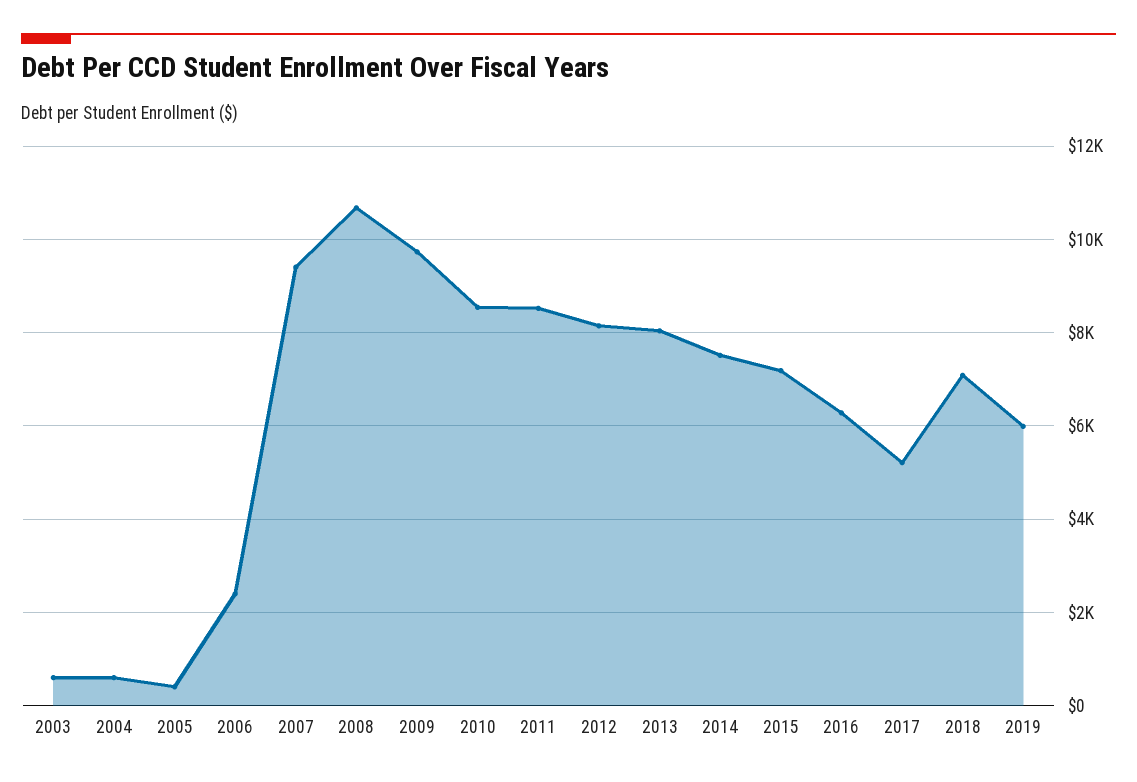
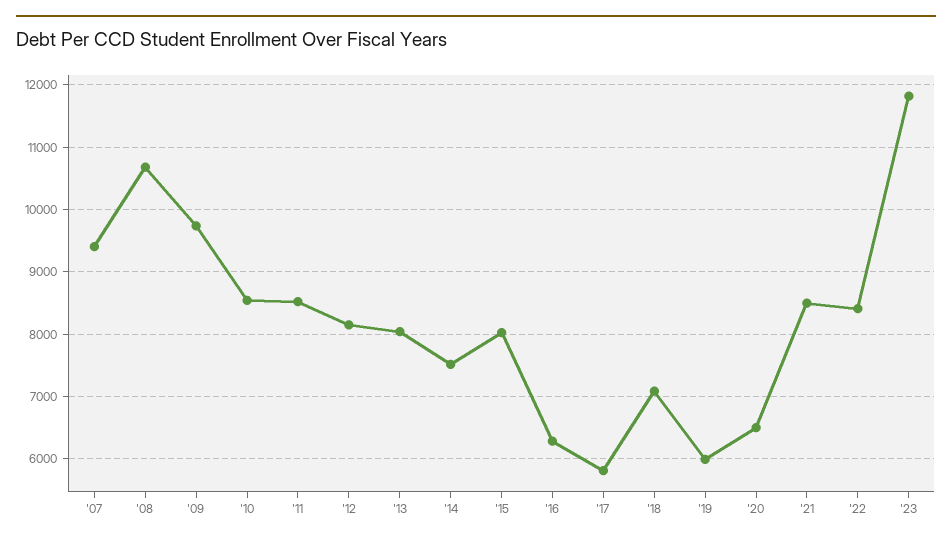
2003: 600 -> none
2004: 600 -> none
2005: 400 -> none
2006: 2400 -> none
2015: 7200 -> 8000
2017: 5200 -> 5800
'20: none -> 6500
'21: none -> 8500
'22: none -> 8400
'23: none -> 11800

